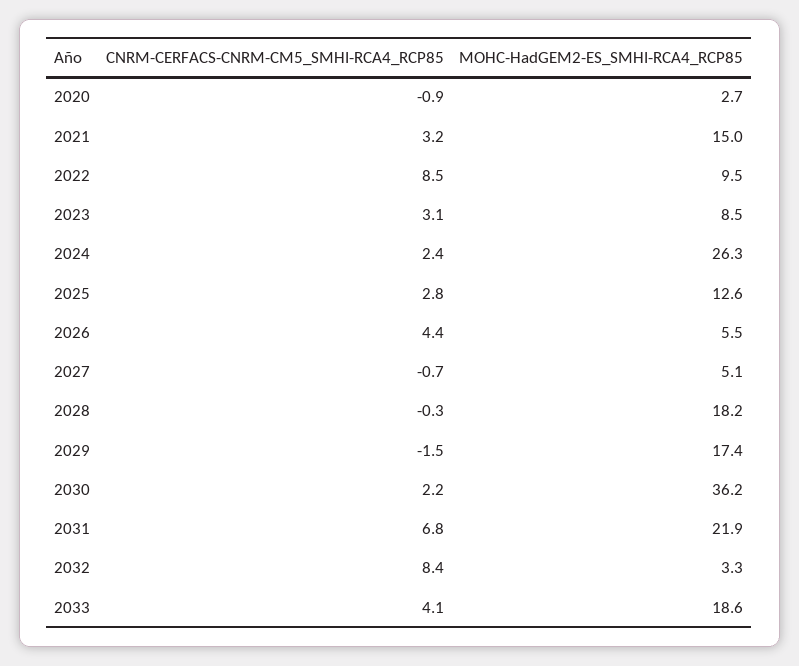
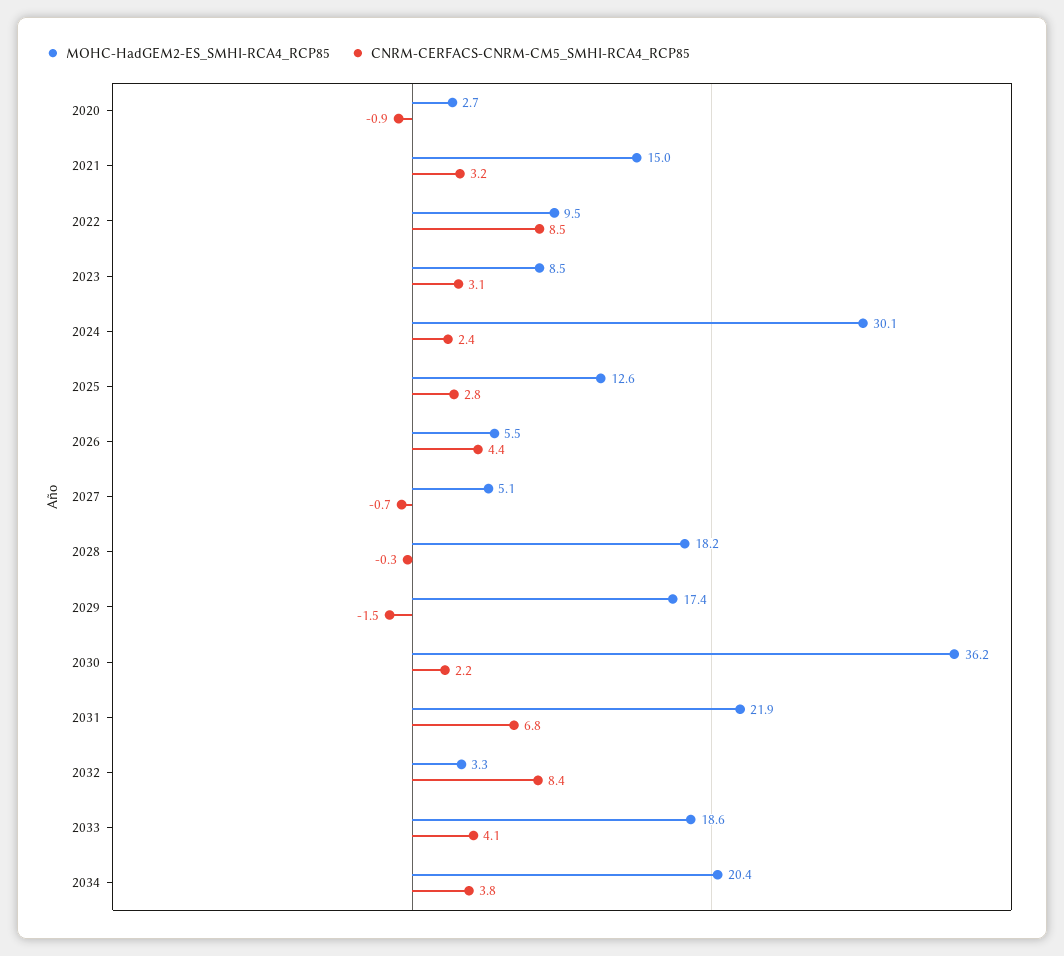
MOHC-HadGEM2-ES_SMHI-RCA4_RCP85, 2024: 26.3 -> 30.1
MOHC-HadGEM2-ES_SMHI-RCA4_RCP85, 2034: none -> 20.4
CNRM-CERFACS-CNRM-CM5_SMHI-RCA4_RCP85, 2034: none -> 3.8

